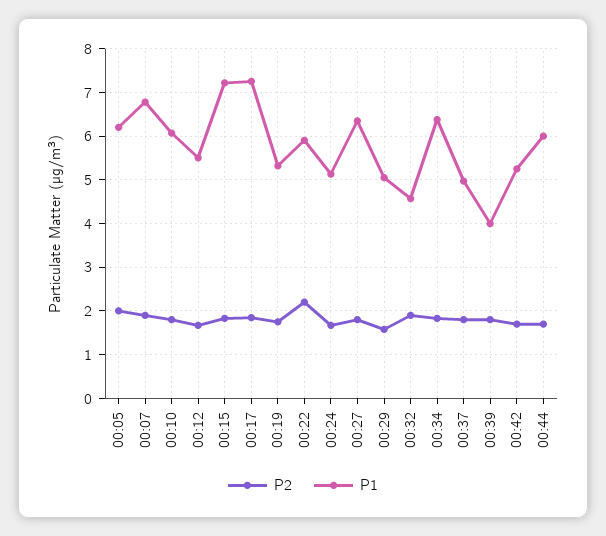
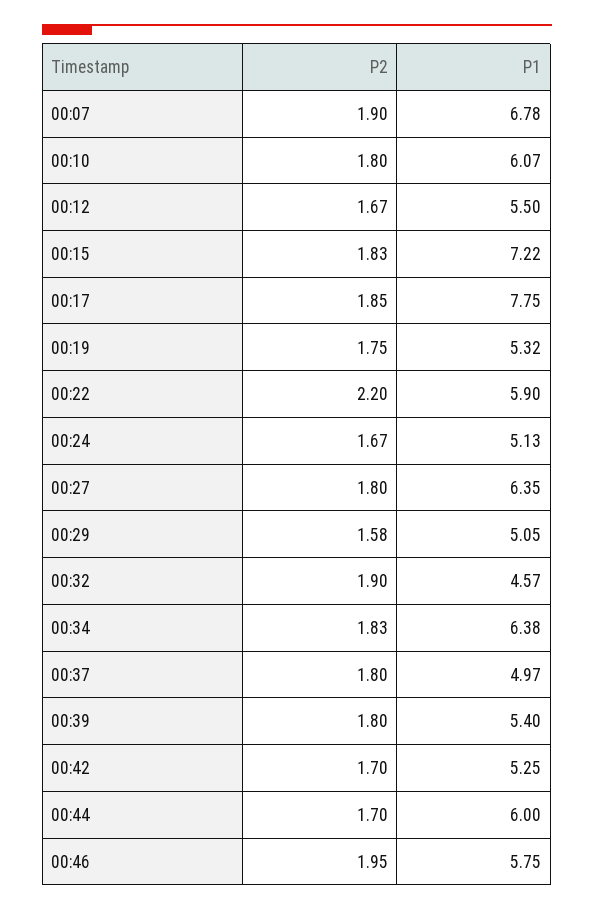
P2, 00:05: 2 -> none
P1, 00:05: 6.2 -> none
P1, 00:17: 7.2 -> 7.75
P1, 00:39: 4 -> 5.4
P2, 00:46: none -> 1.95
P1, 00:46: none -> 5.75

